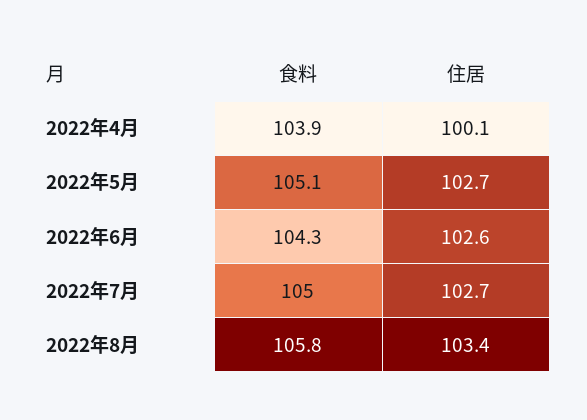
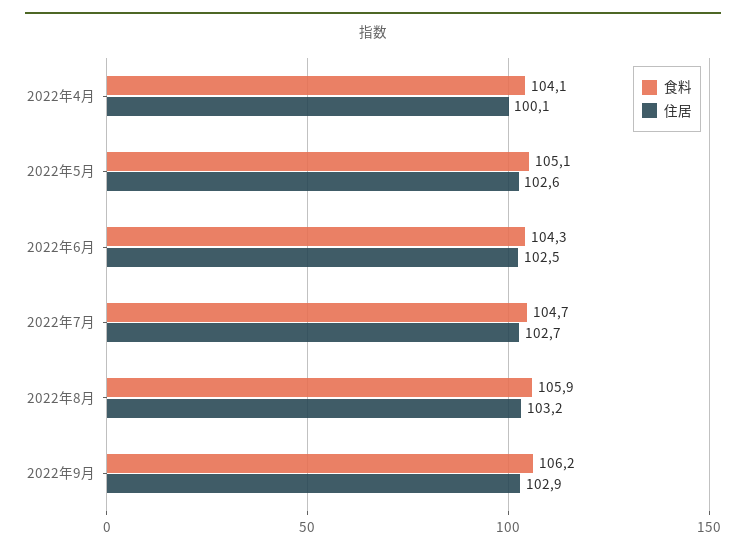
食料, 2022年4月: 103.9 -> 104.1
住居, 2022年5月: 102.7 -> 102.6
住居, 2022年6月: 102.6 -> 102.5
食料, 2022年7月: 105 -> 104.7
食料, 2022年8月: 105.8 -> 105.9
住居, 2022年8月: 103.4 -> 103.2
食料, 2022年9月: none -> 106.2
住居, 2022年9月: none -> 102.9

